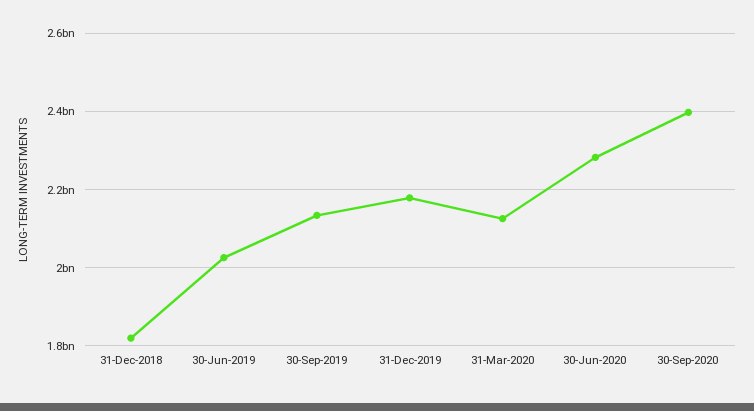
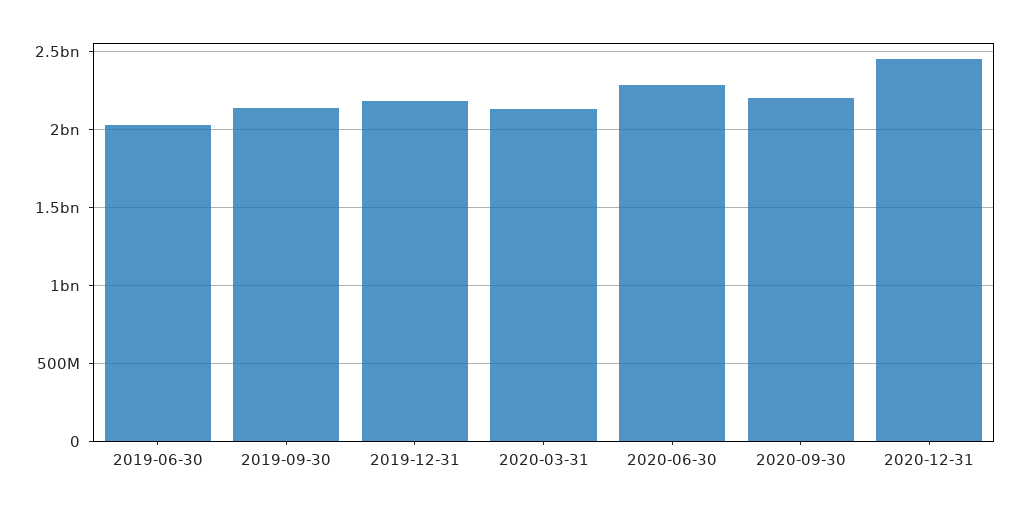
31-Dec-2018: 1820000000 -> none
30-Sep-2020: 2400000000 -> 2200000000
2020-12-31: none -> 2450000000

